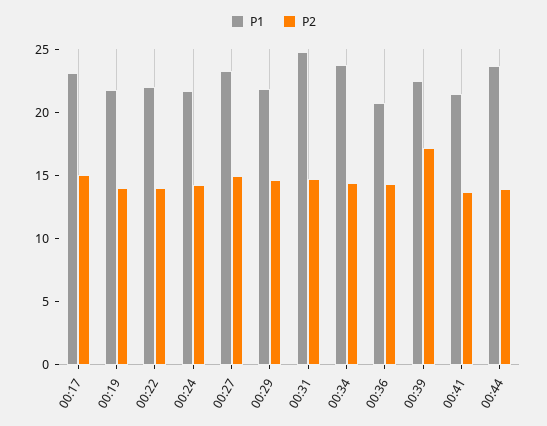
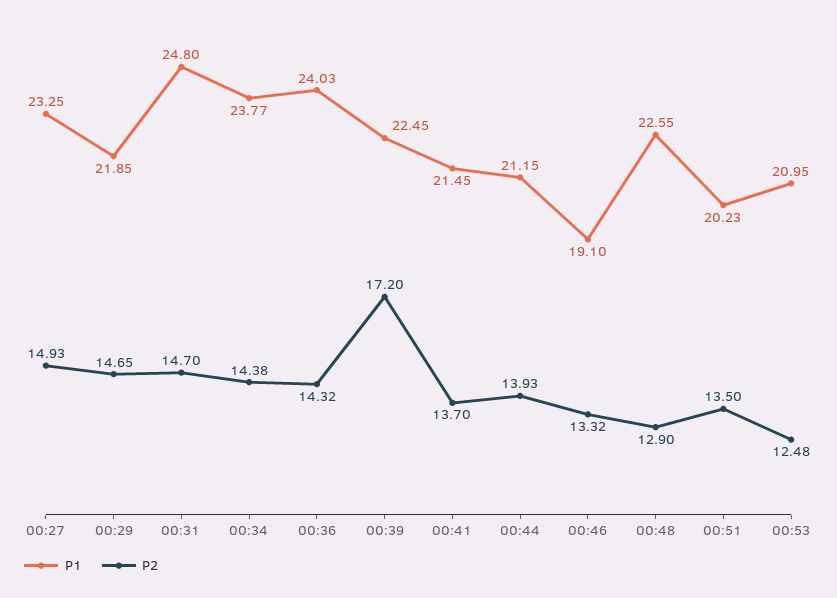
P1, 00:17: 23 -> none
P2, 00:17: 15 -> none
P1, 00:19: 22 -> none
P2, 00:19: 14 -> none
P1, 00:22: 22 -> none
P2, 00:22: 14 -> none
P1, 00:24: 22 -> none
P2, 00:24: 14 -> none
P1, 00:36: 21 -> 24.03
P1, 00:44: 24 -> 21.15
P1, 00:46: none -> 19.1
P2, 00:46: none -> 13.32
P1, 00:48: none -> 22.55
P2, 00:48: none -> 12.9
P1, 00:51: none -> 20.23
P2, 00:51: none -> 13.5
P1, 00:53: none -> 20.95
P2, 00:53: none -> 12.48

